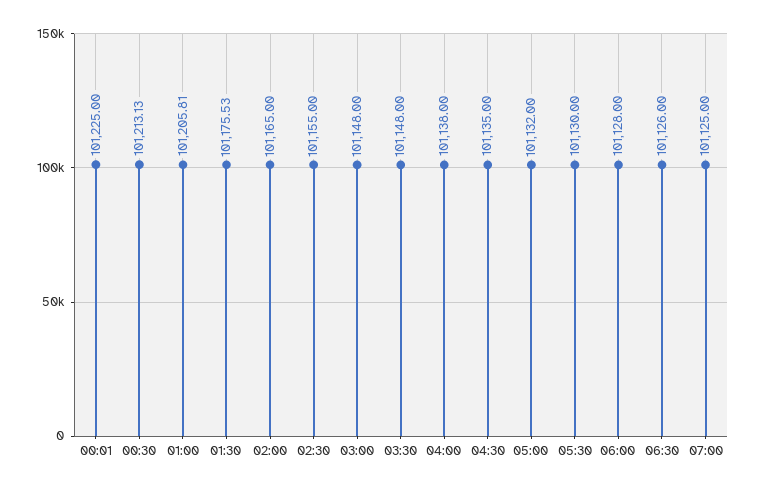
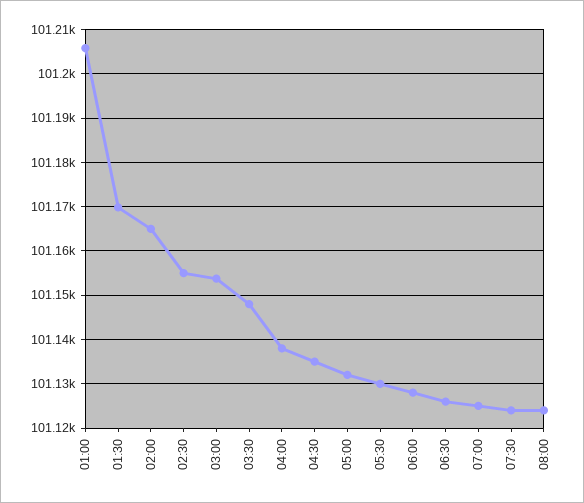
00:01: 101225 -> none
00:30: 101213.13 -> none
01:30: 101175.53 -> 101170
03:00: 101148 -> 101154
07:30: none -> 101124
08:00: none -> 101124

